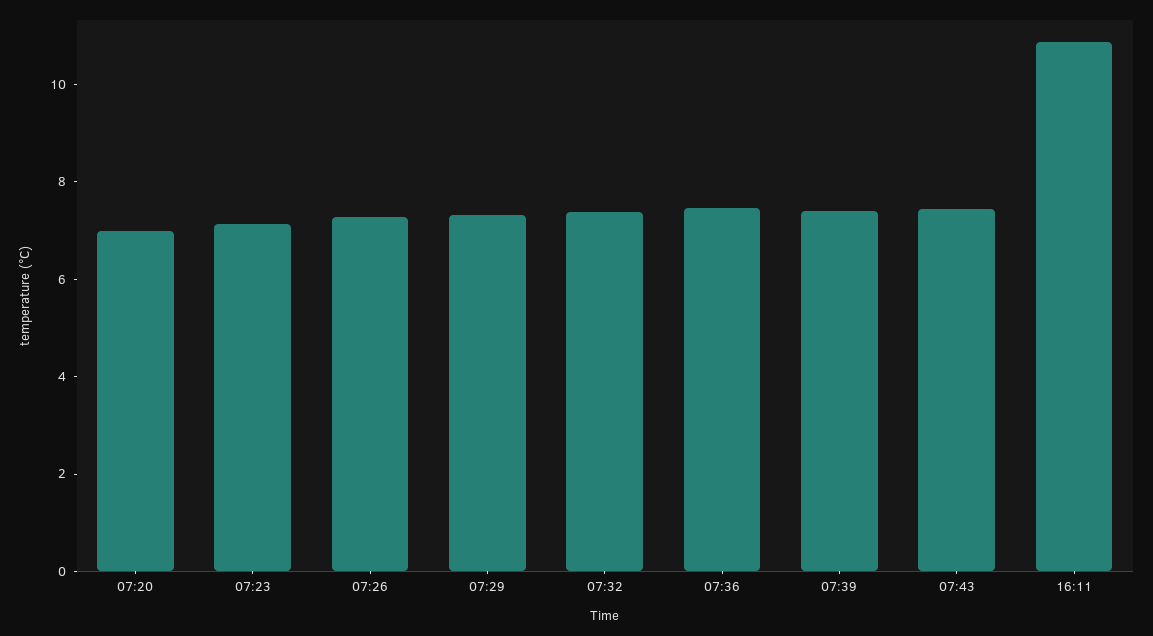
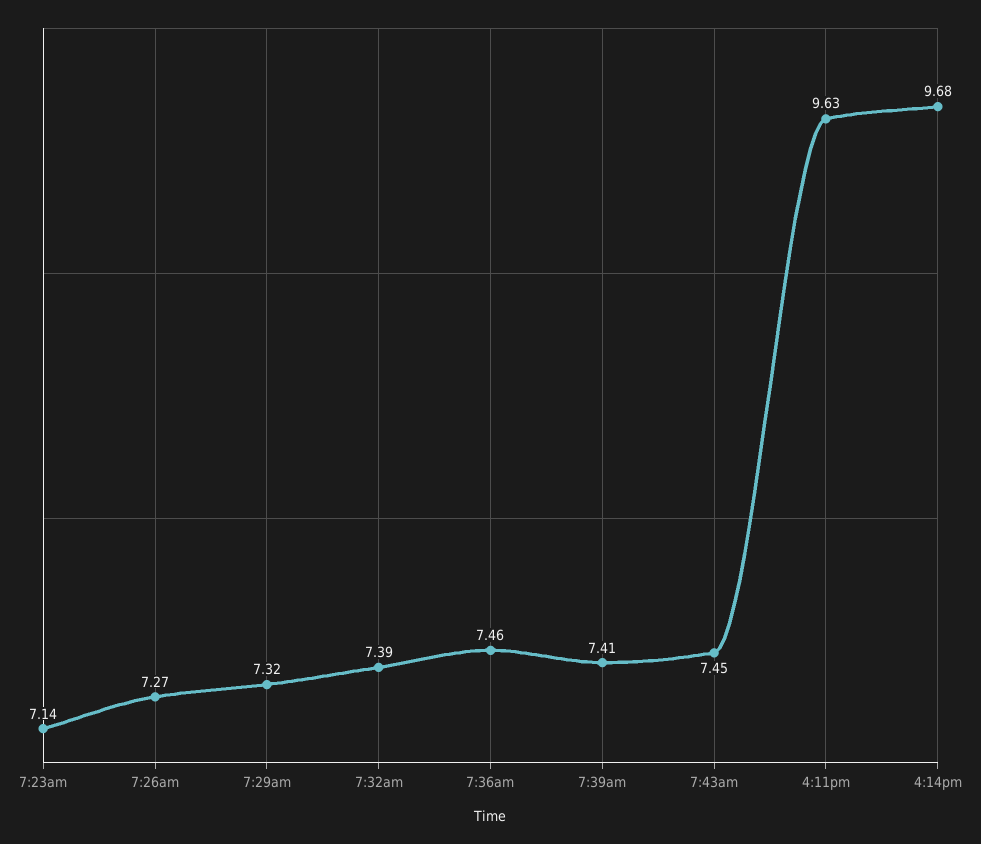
07:20: 7 -> none
16:11: 11 -> 9.63
4:14pm: none -> 9.68

